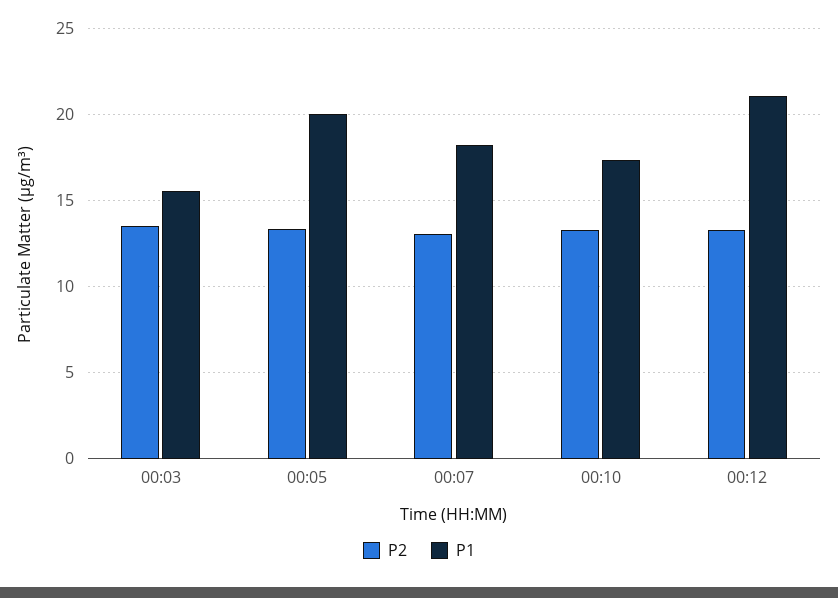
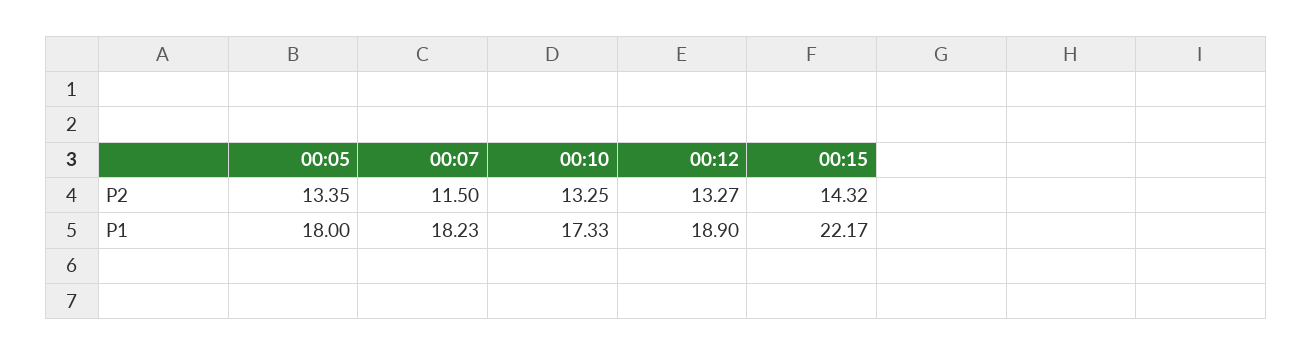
P2, 00:03: 13.5 -> none
P1, 00:03: 15.5 -> none
P1, 00:05: 20 -> 18
P2, 00:07: 13 -> 11.5
P1, 00:12: 21 -> 18.9
P2, 00:15: none -> 14.32
P1, 00:15: none -> 22.17

